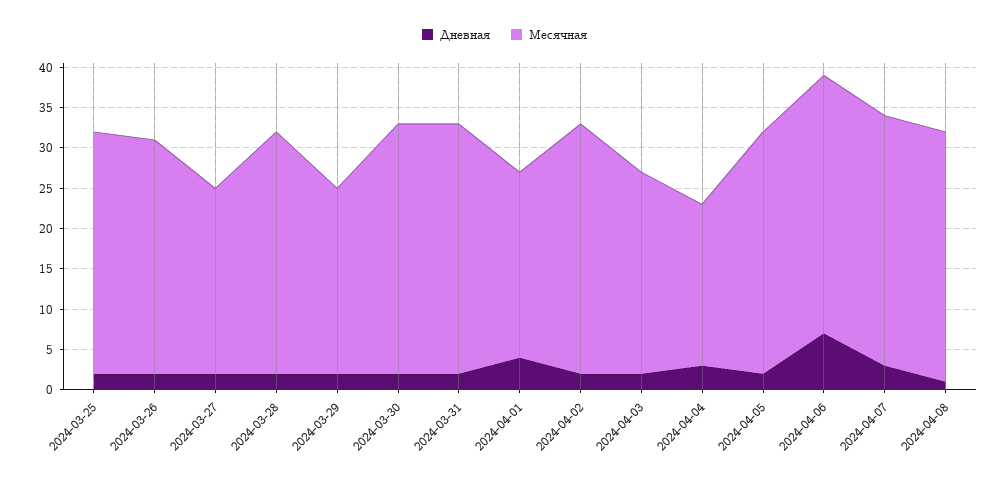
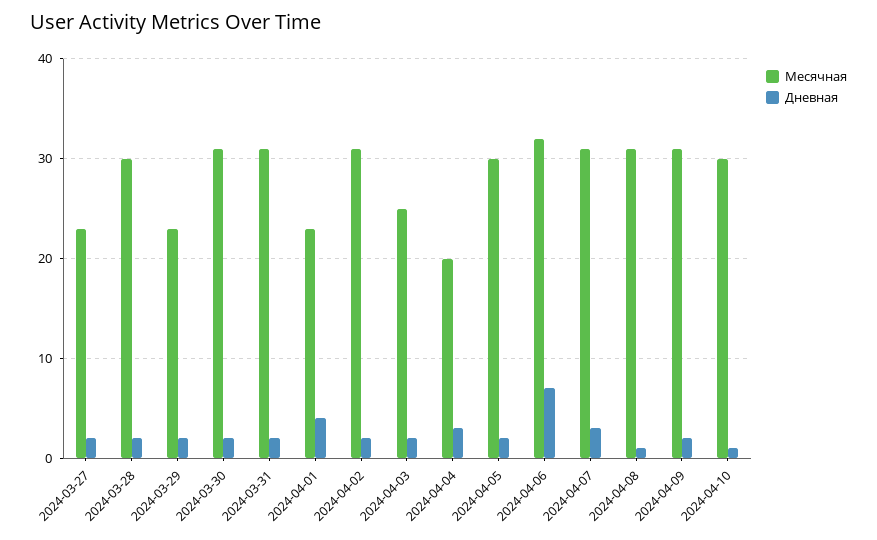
Дневная, 2024-03-25: 2 -> none
Месячная, 2024-03-25: 30 -> none
Дневная, 2024-03-26: 2 -> none
Месячная, 2024-03-26: 29 -> none
Месячная, 2024-04-09: none -> 31
Дневная, 2024-04-09: none -> 2
Месячная, 2024-04-10: none -> 30
Дневная, 2024-04-10: none -> 1

